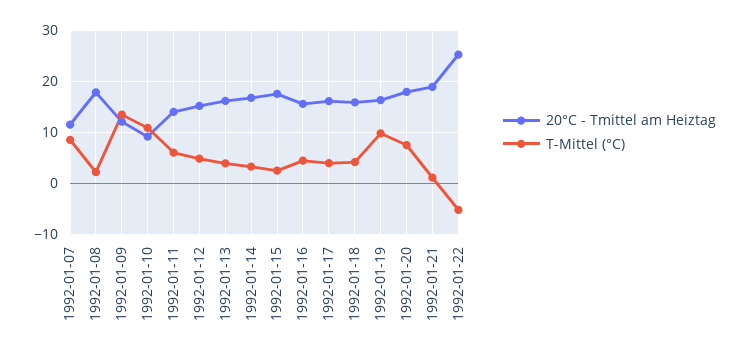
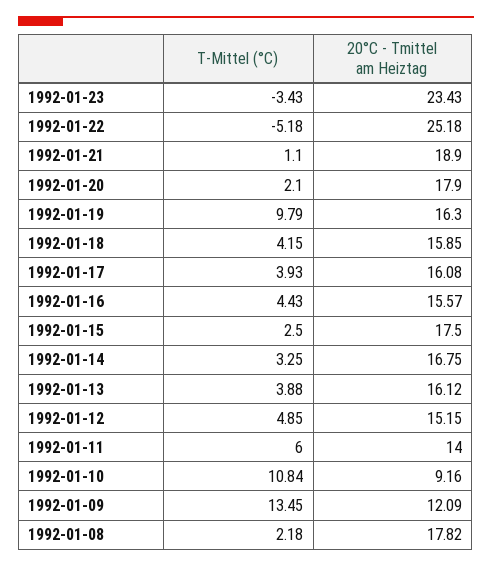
20°C - Tmittel am Heiztag, 1992-01-07: 12 -> none
T-Mittel (°C), 1992-01-07: 8 -> none
T-Mittel (°C), 1992-01-20: 8 -> 2.1
T-Mittel (°C), 1992-01-23: none -> -3.43
20°C - Tmittel am Heiztag, 1992-01-23: none -> 23.43

